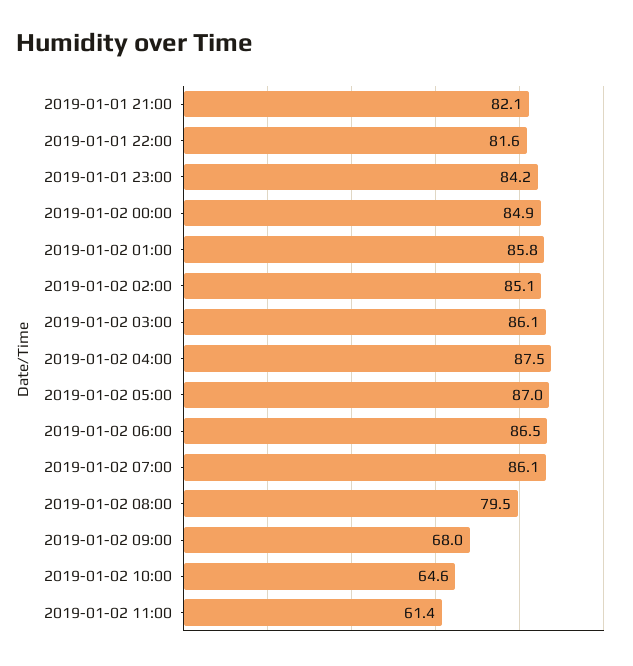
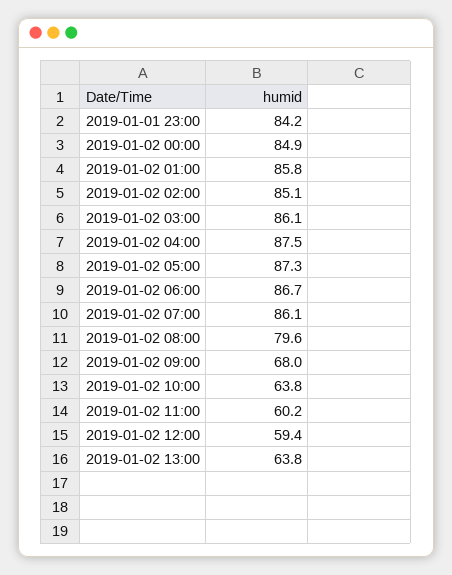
2019-01-01 21:00: 82.1 -> none
2019-01-01 22:00: 81.6 -> none
2019-01-02 05:00: 87 -> 87.3
2019-01-02 06:00: 86.5 -> 86.7
2019-01-02 08:00: 79.5 -> 79.6
2019-01-02 10:00: 64.6 -> 63.8
2019-01-02 11:00: 61.4 -> 60.2
2019-01-02 12:00: none -> 59.4
2019-01-02 13:00: none -> 63.8

